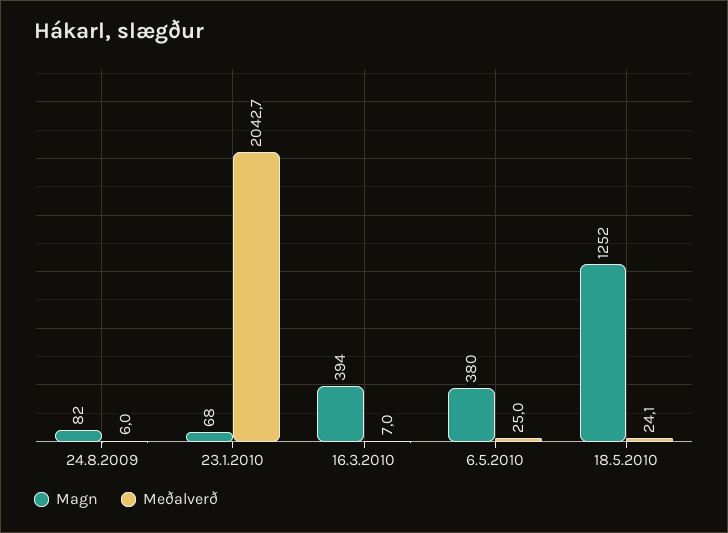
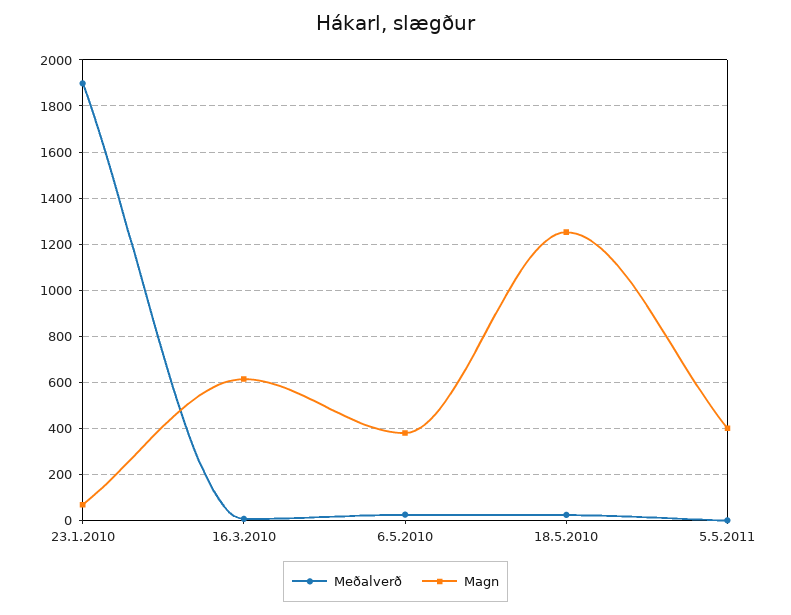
Magn, 24.8.2009: 82 -> none
Meðalverð, 24.8.2009: 6 -> none
Meðalverð, 23.1.2010: 2042.7 -> 1900
Magn, 16.3.2010: 394 -> 600
Meðalverð, 5.5.2011: none -> 0
Magn, 5.5.2011: none -> 400

